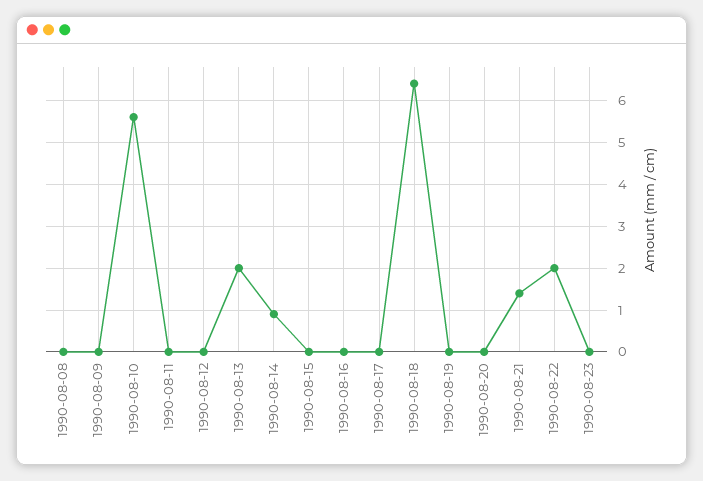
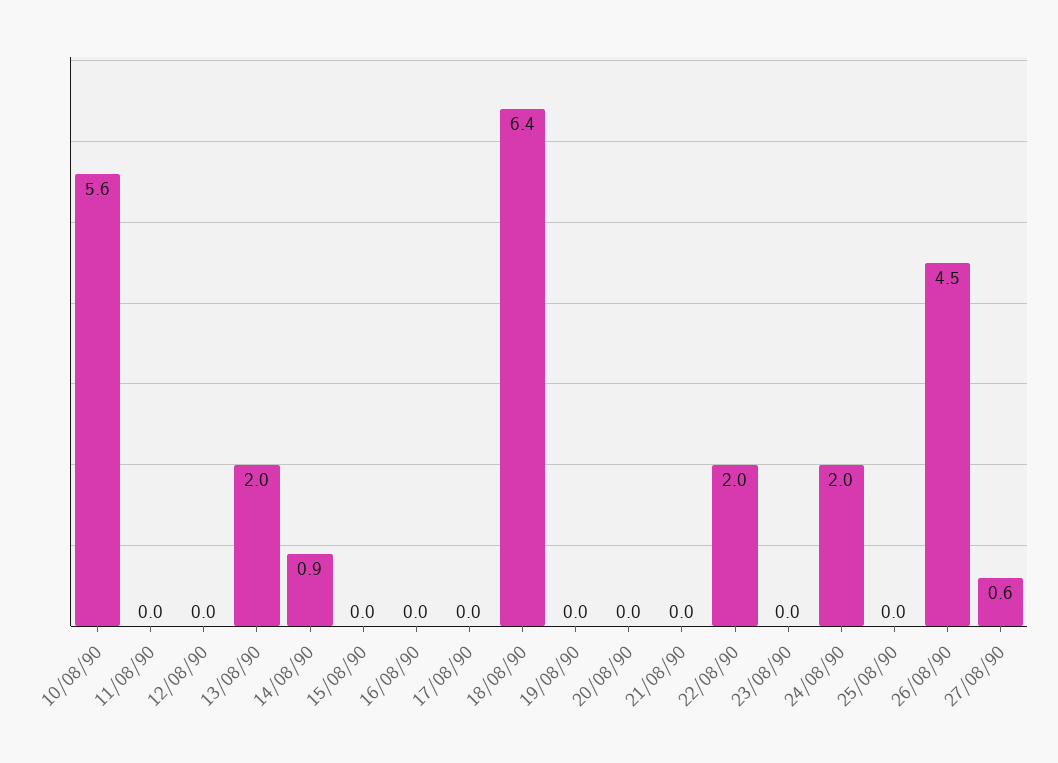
1990-08-08: 0 -> none
1990-08-09: 0 -> none
1990-08-21: 1.5 -> 0
24/08/90: none -> 2
25/08/90: none -> 0
26/08/90: none -> 4.5
27/08/90: none -> 0.6

